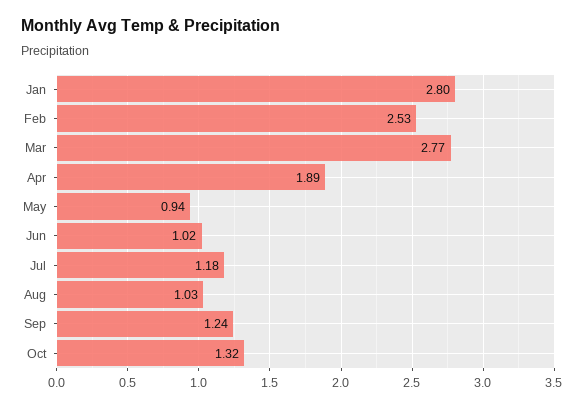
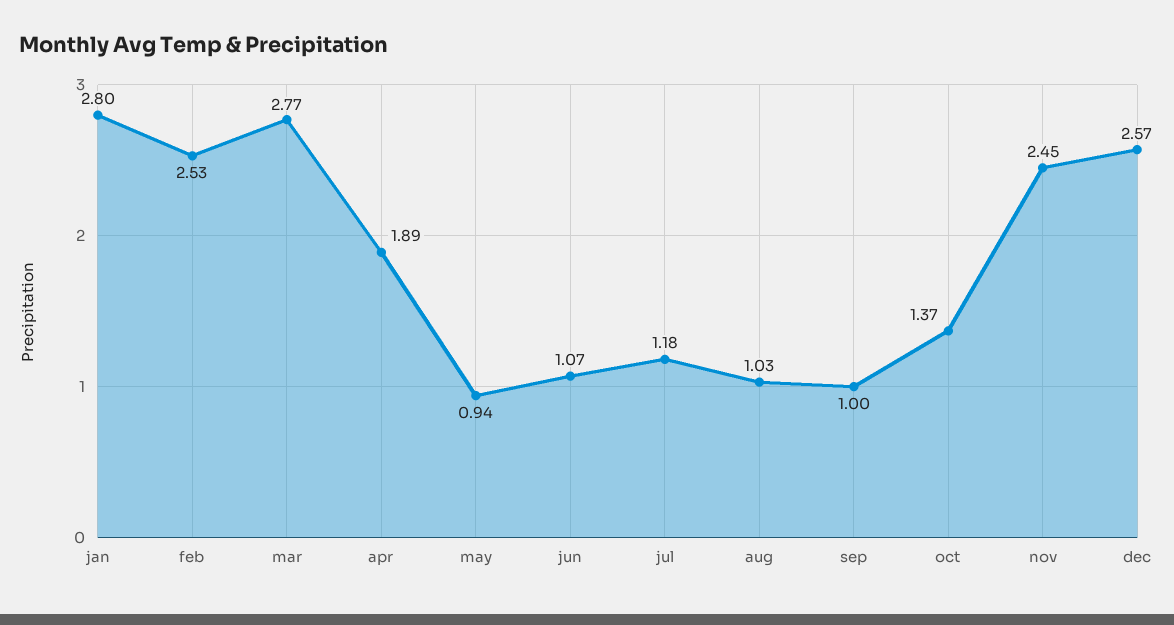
Jun: 1.02 -> 1.07
Sep: 1.24 -> 1
Oct: 1.32 -> 1.37
nov: none -> 2.45
dec: none -> 2.57

